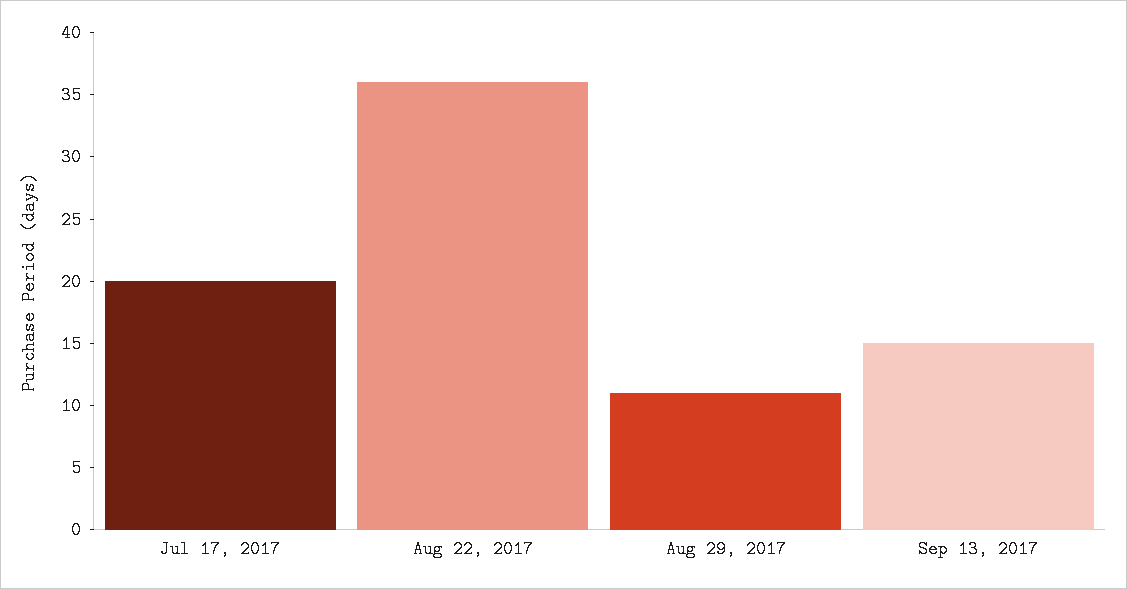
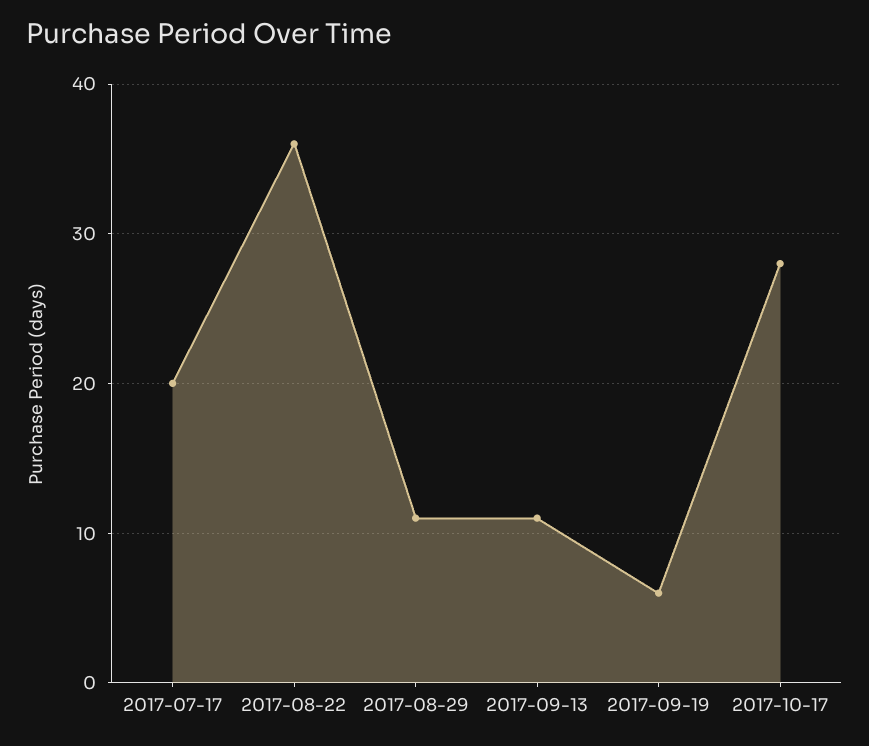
Sep 13, 2017: 15 -> 11
2017-09-19: none -> 6
2017-10-17: none -> 28

